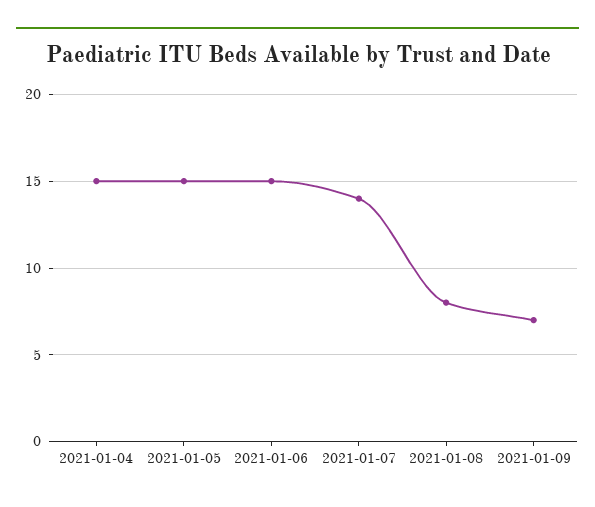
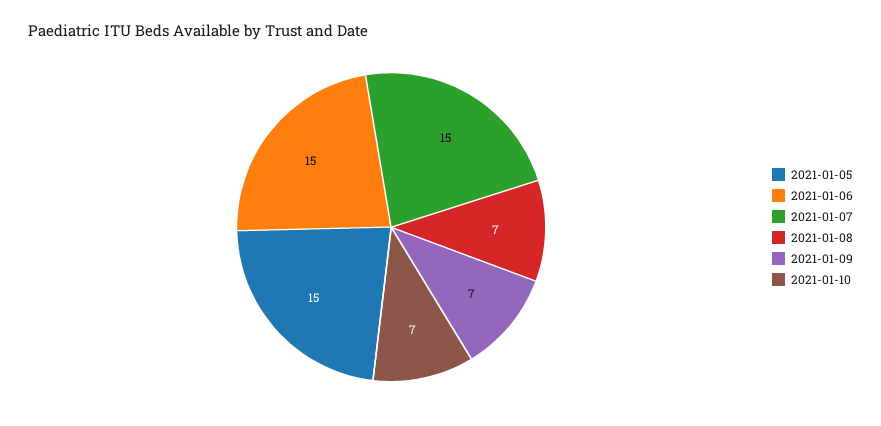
2021-01-04: 15 -> none
2021-01-07: 14 -> 15
2021-01-08: 8 -> 7
2021-01-10: none -> 7

